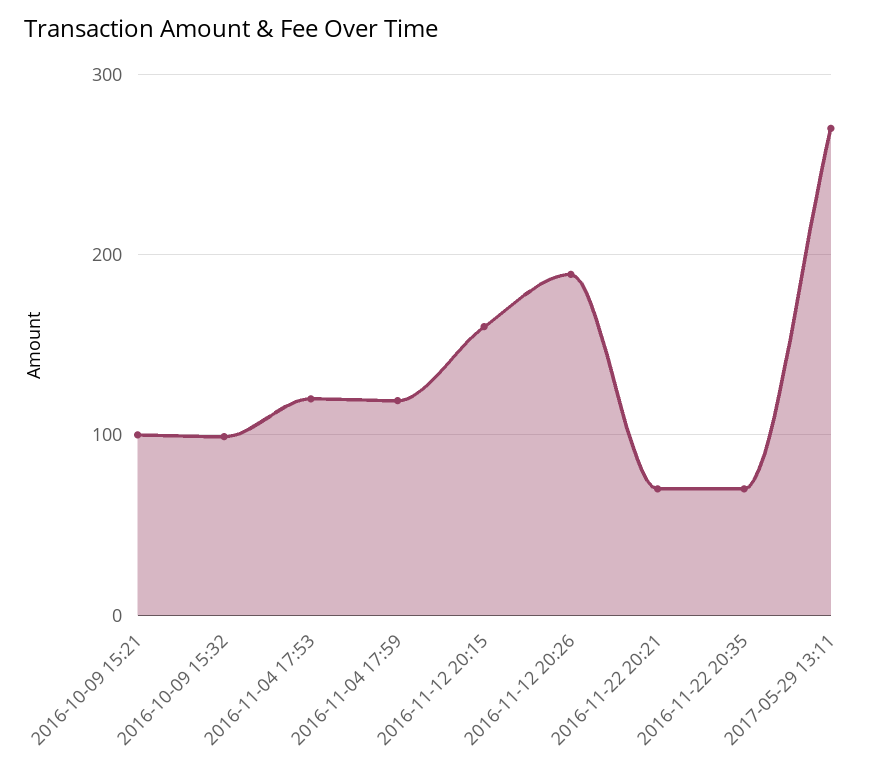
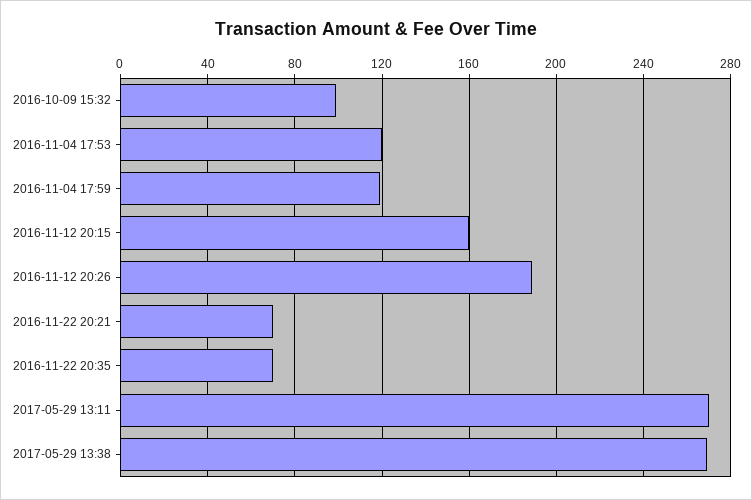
2016-10-09 15:21: 100 -> none
2017-05-29 13:38: none -> 270

